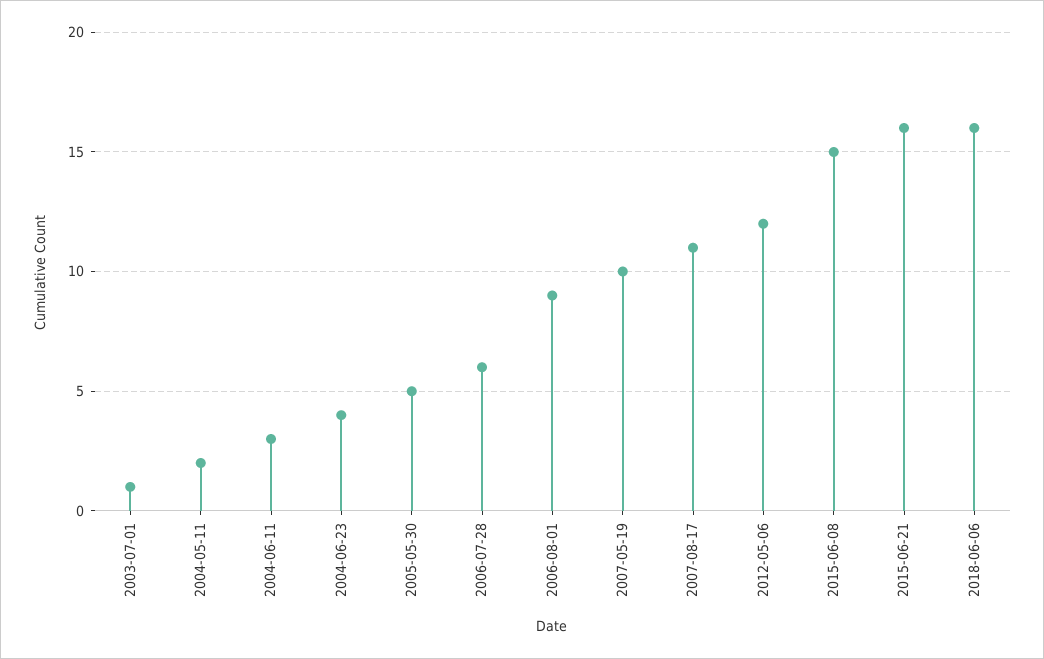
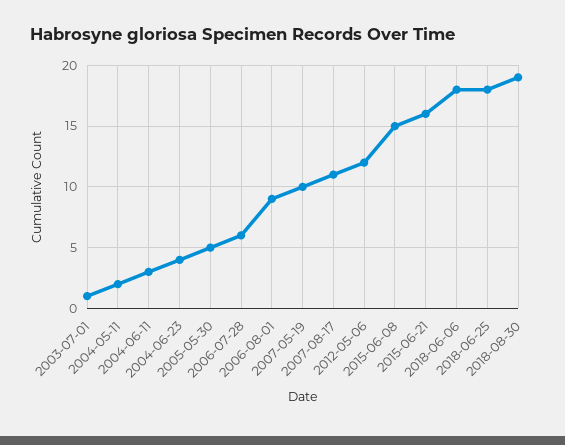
2018-06-06: 16 -> 18
2018-06-25: none -> 18
2018-08-30: none -> 19

